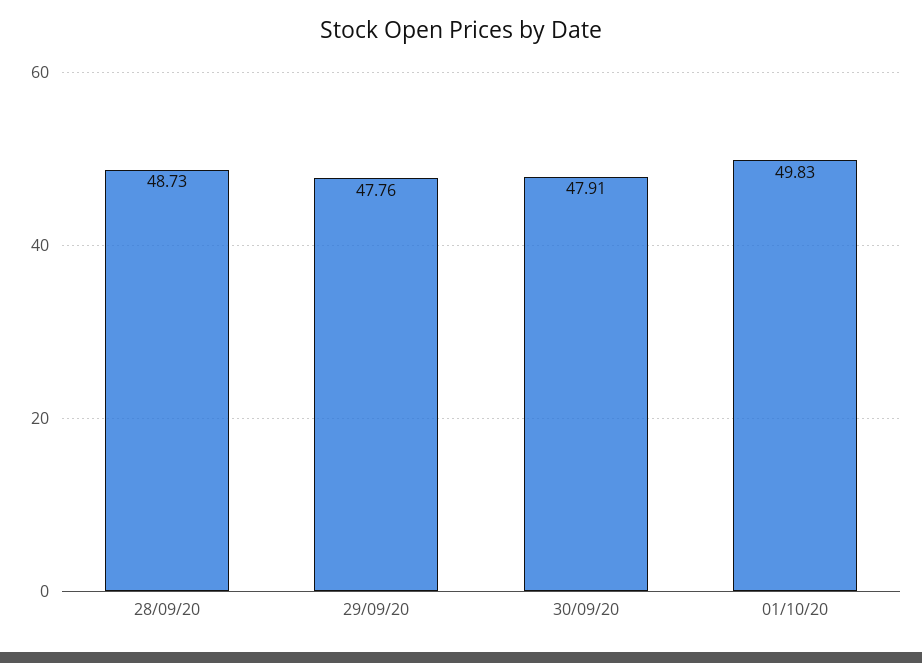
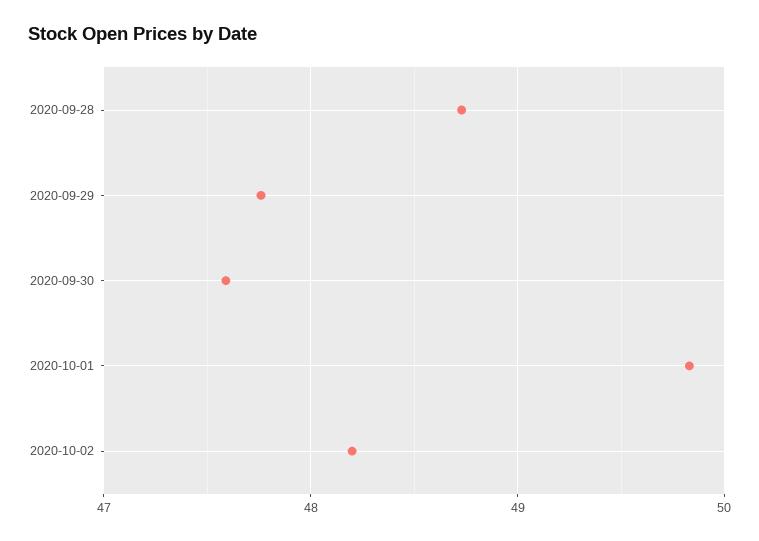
30/09/20: 47.91 -> 47.6
2020-10-02: none -> 48.2

